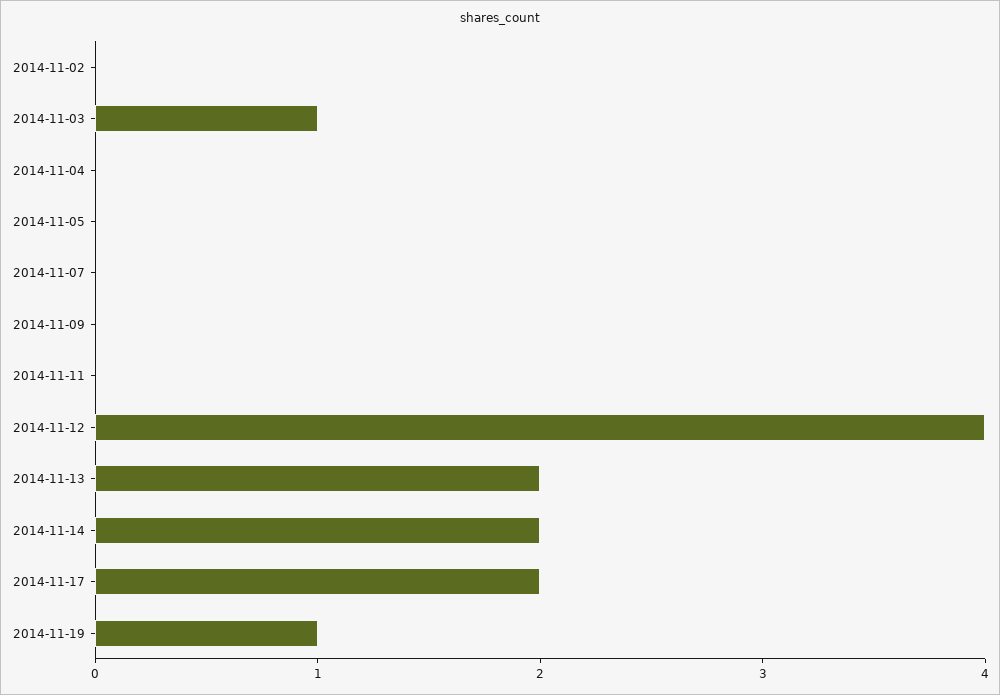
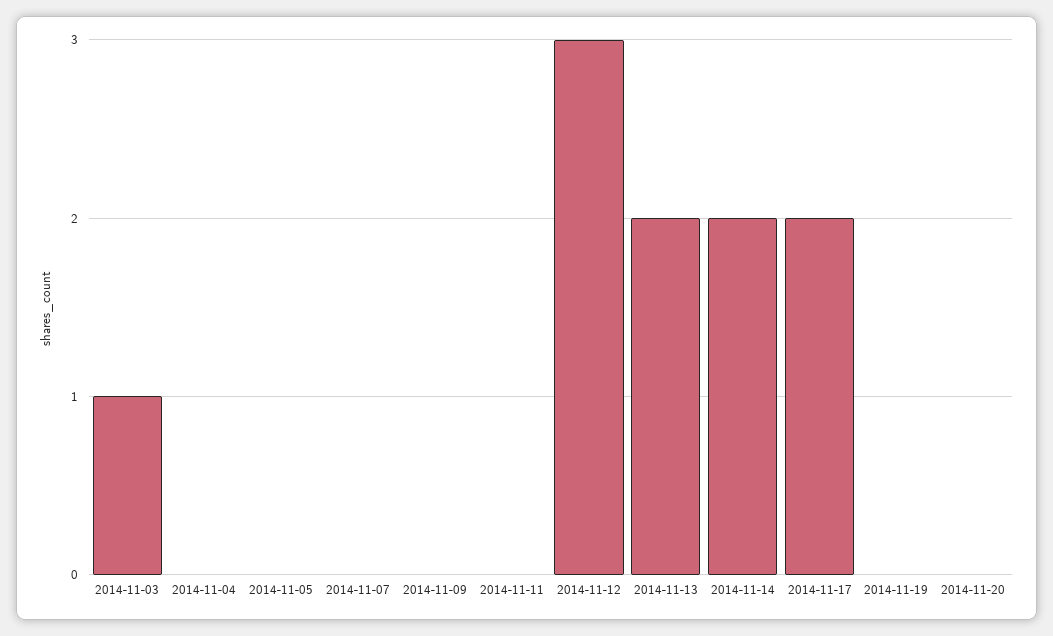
2014-11-02: 0 -> none
2014-11-12: 4 -> 3
2014-11-19: 1 -> 0
2014-11-20: none -> 0

